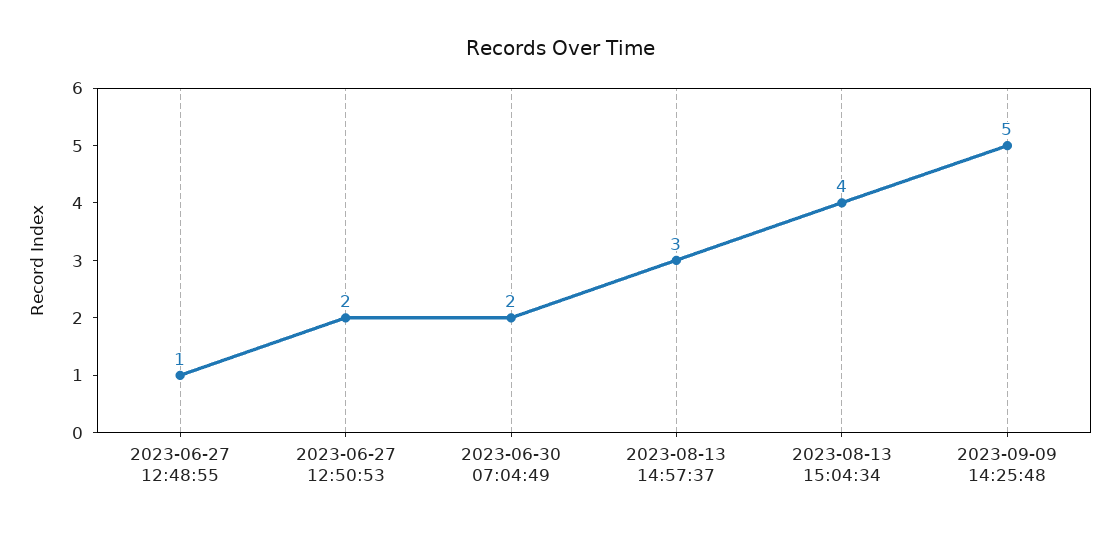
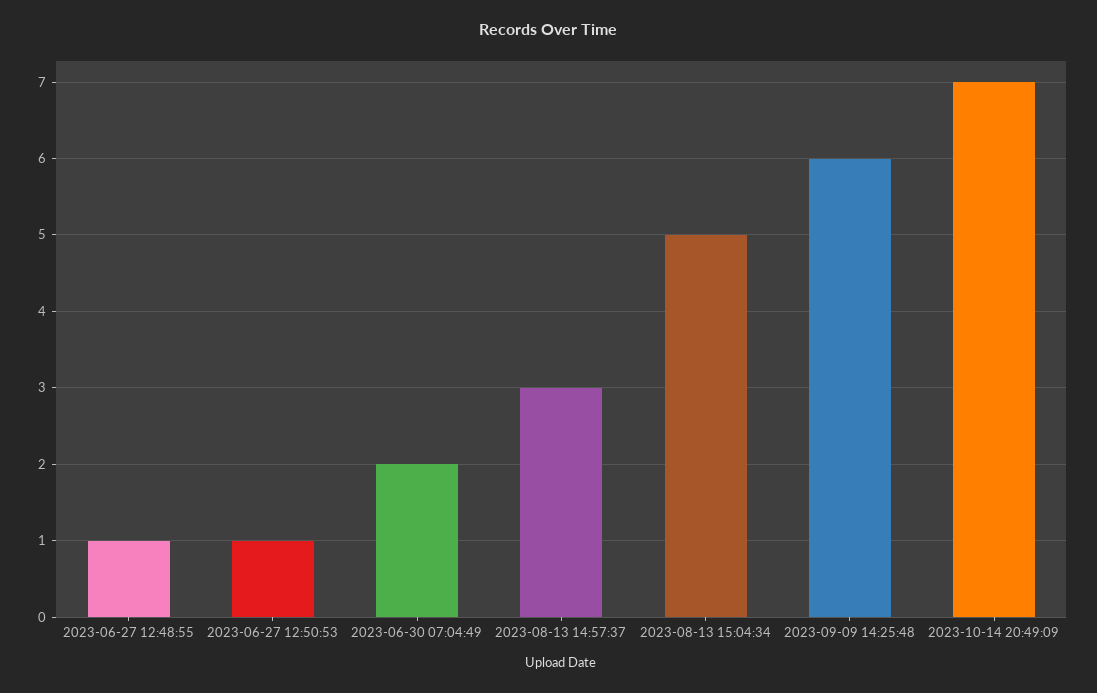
2023-06-27 12:50:53: 2 -> 1
2023-08-13 15:04:34: 4 -> 5
2023-09-09 14:25:48: 5 -> 6
2023-10-14 20:49:09: none -> 7

